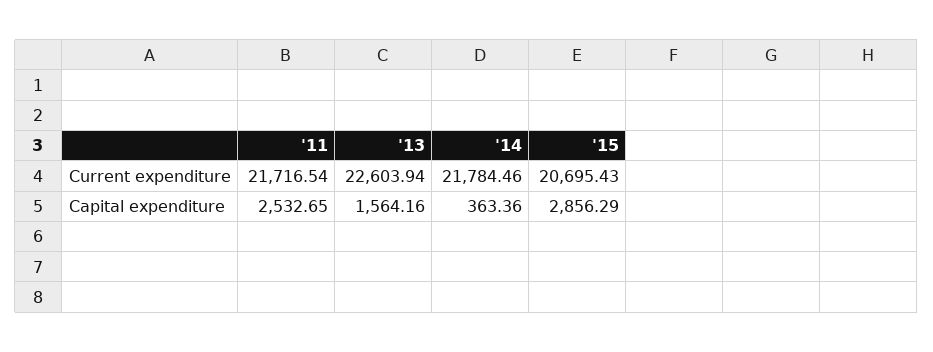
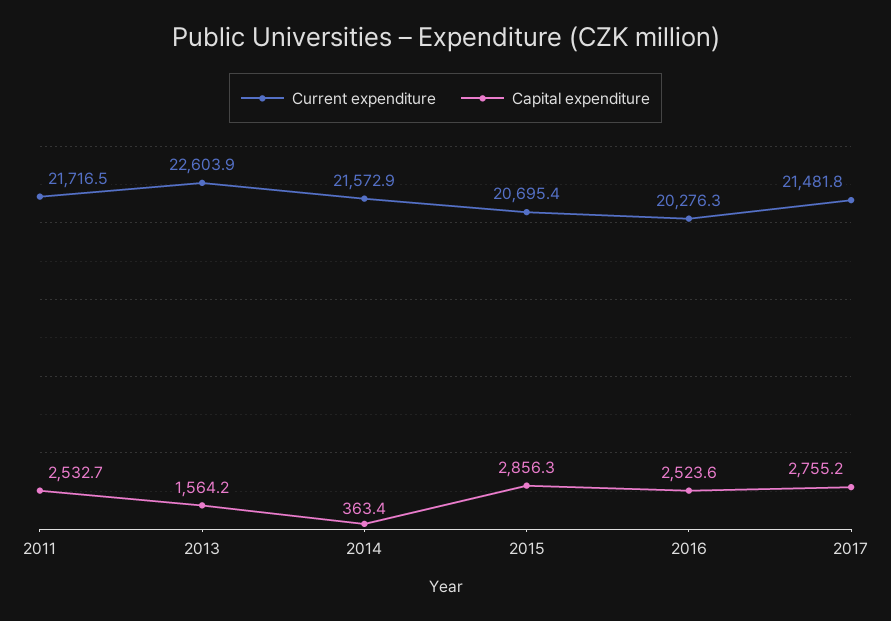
Current expenditure, '14: 21784.46 -> 21572.9
Current expenditure, 2016: none -> 20276.3
Capital expenditure, 2016: none -> 2523.6
Current expenditure, 2017: none -> 21481.8
Capital expenditure, 2017: none -> 2755.2

